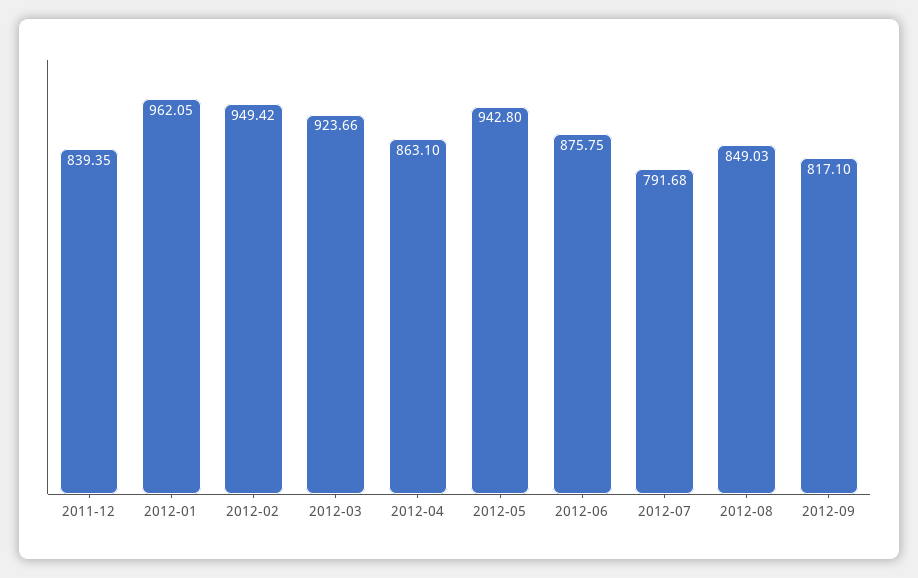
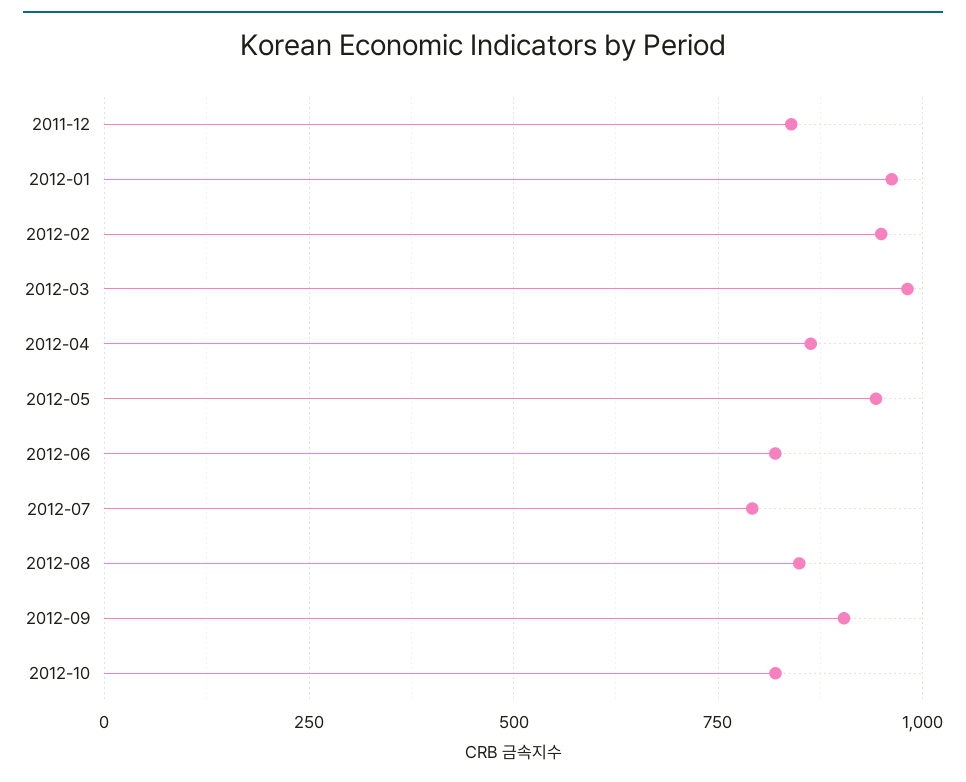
2012-03: 923.66 -> 975
2012-06: 875.75 -> 825
2012-09: 817.1 -> 900
2012-10: none -> 825

